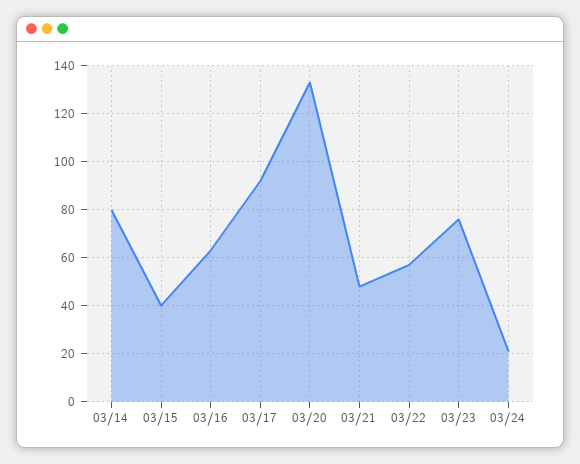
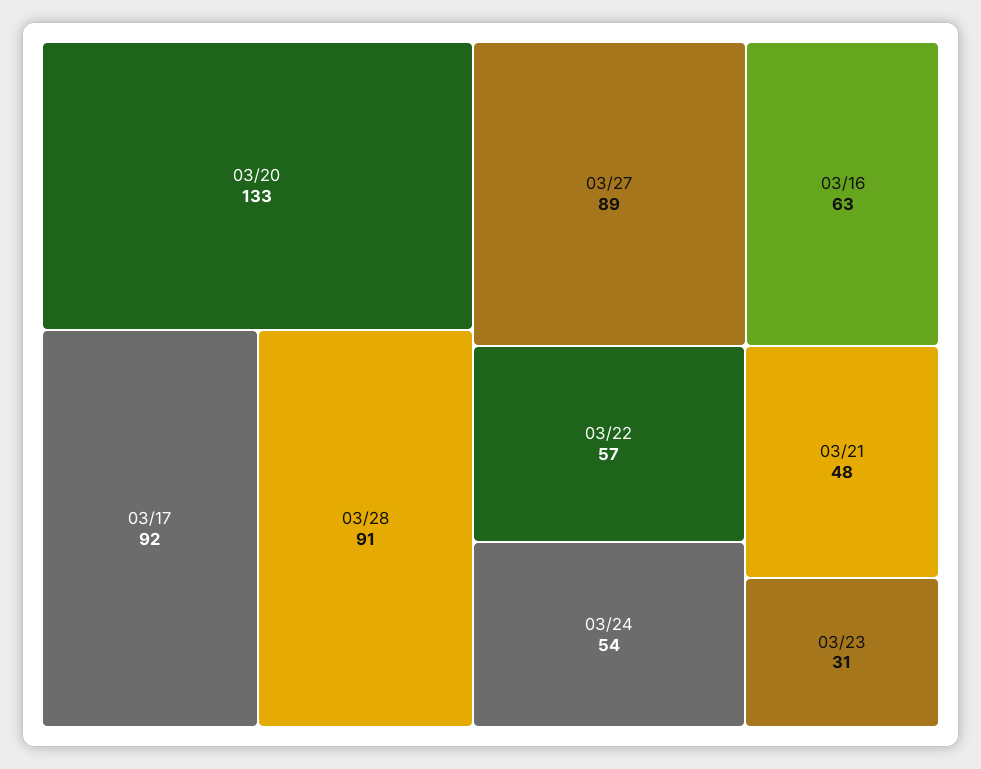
03/14: 80 -> none
03/15: 40 -> none
03/23: 75 -> 31
03/24: 20 -> 54
03/28: none -> 91
03/27: none -> 89

